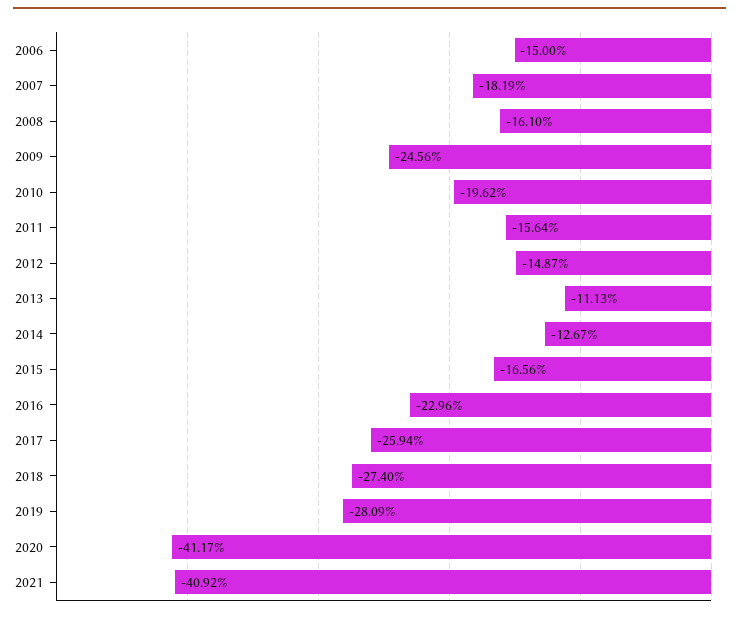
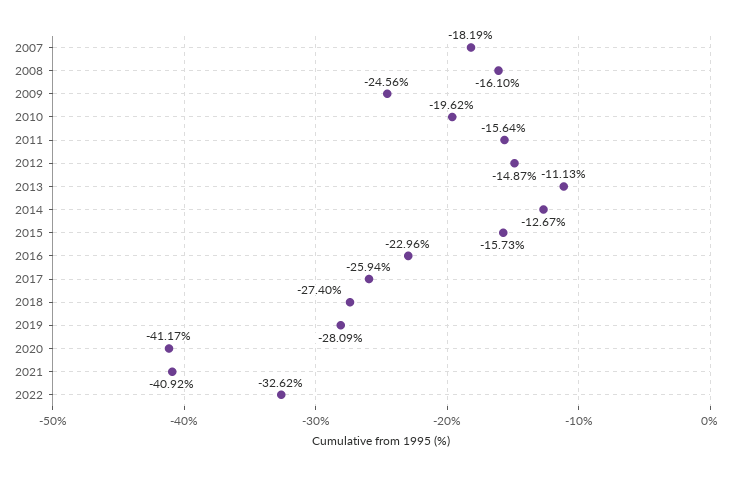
2006: -15 -> none
2015: -16.56 -> -15.73
2022: none -> -32.62

